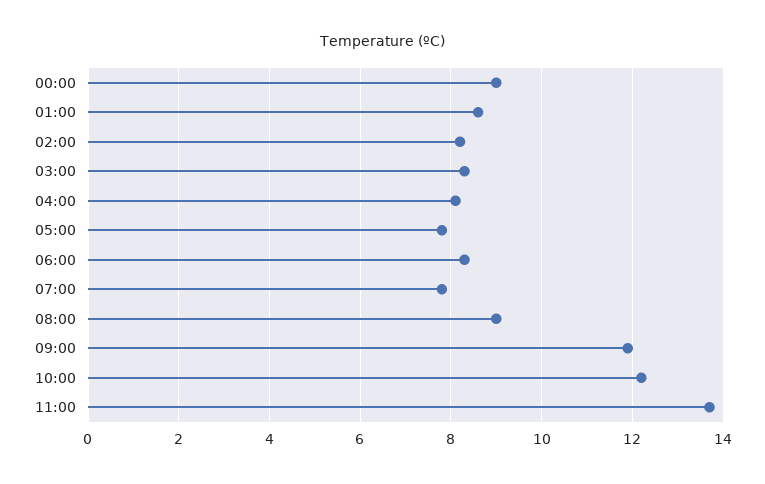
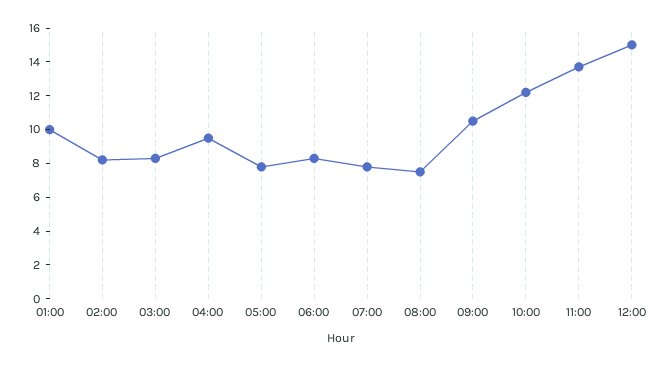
00:00: 9 -> none
01:00: 8.5 -> 10
04:00: 8 -> 9.5
08:00: 9 -> 7.5
09:00: 12 -> 10.5
12:00: none -> 15

